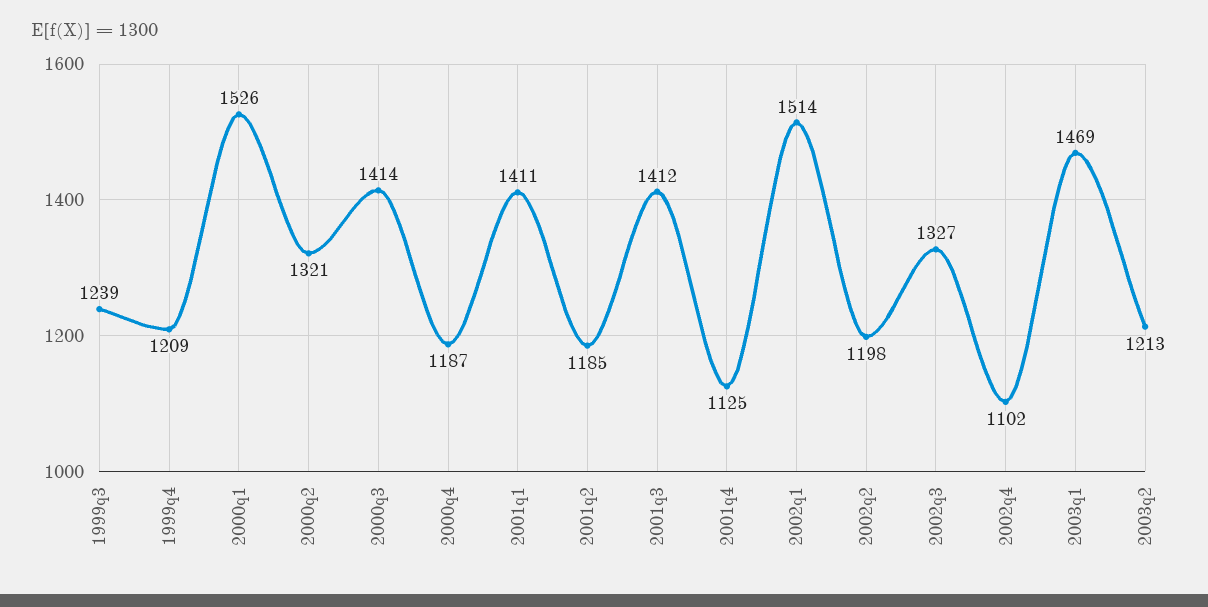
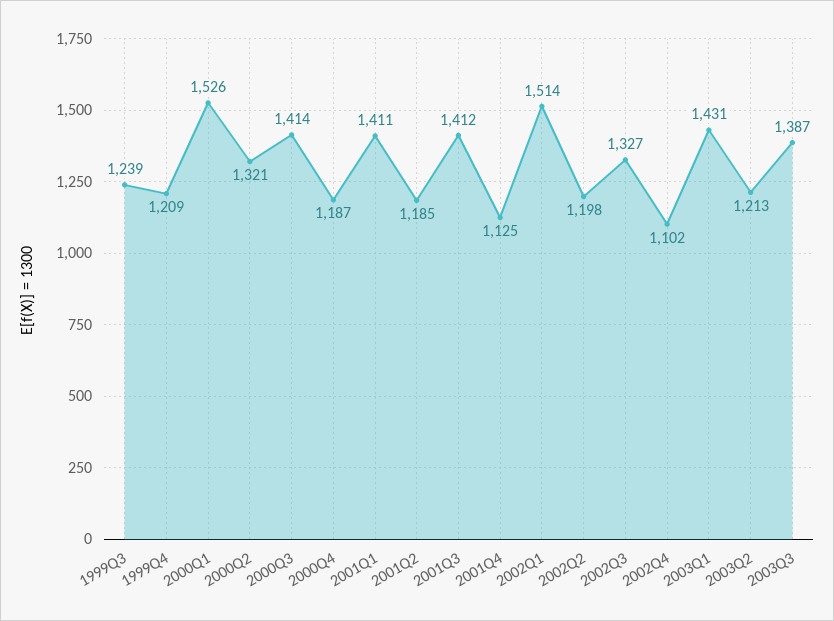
2003q1: 1469 -> 1431
2003Q3: none -> 1387

